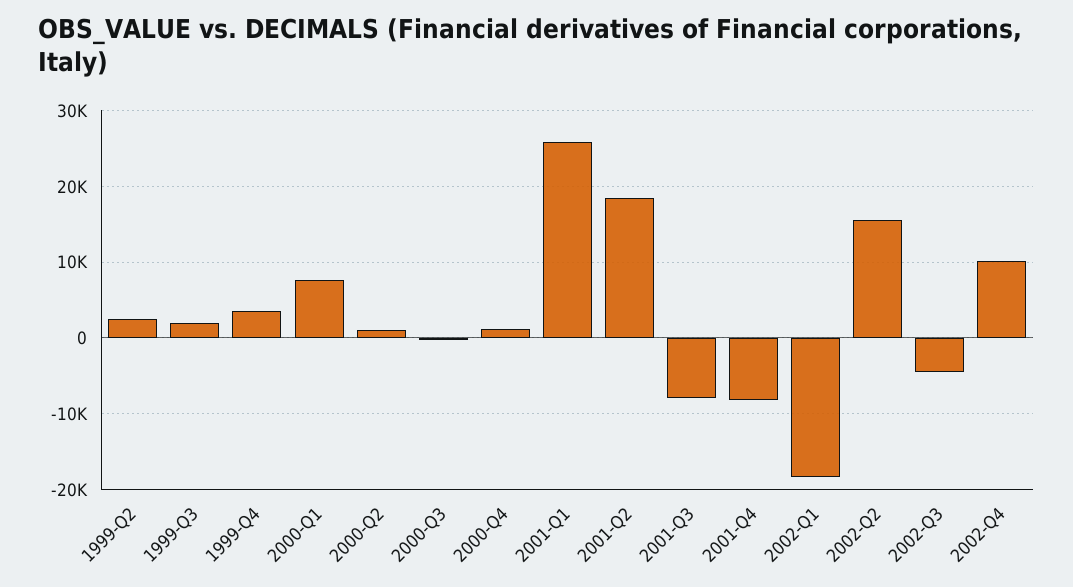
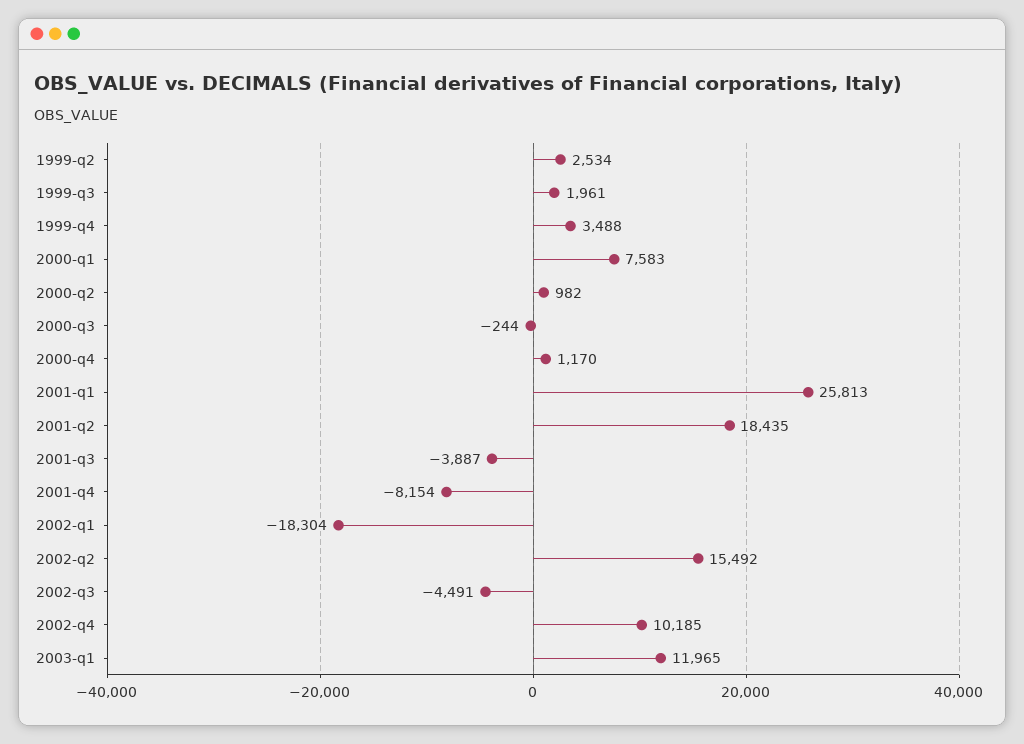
2001-Q3: -8000 -> -3887
2003-q1: none -> 11965

